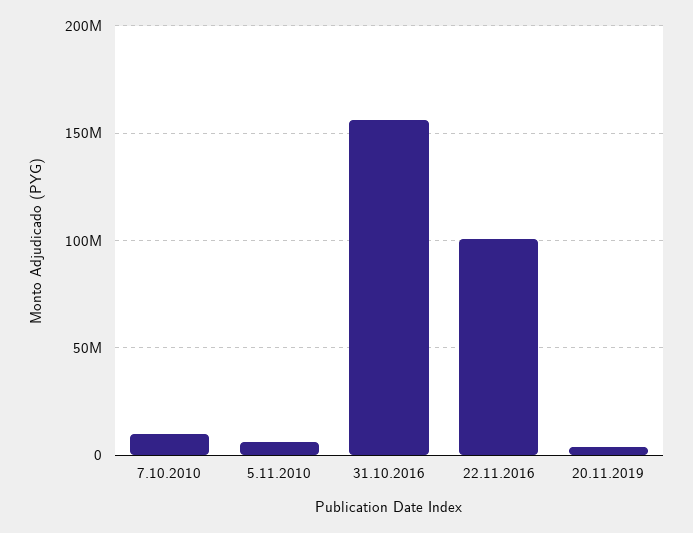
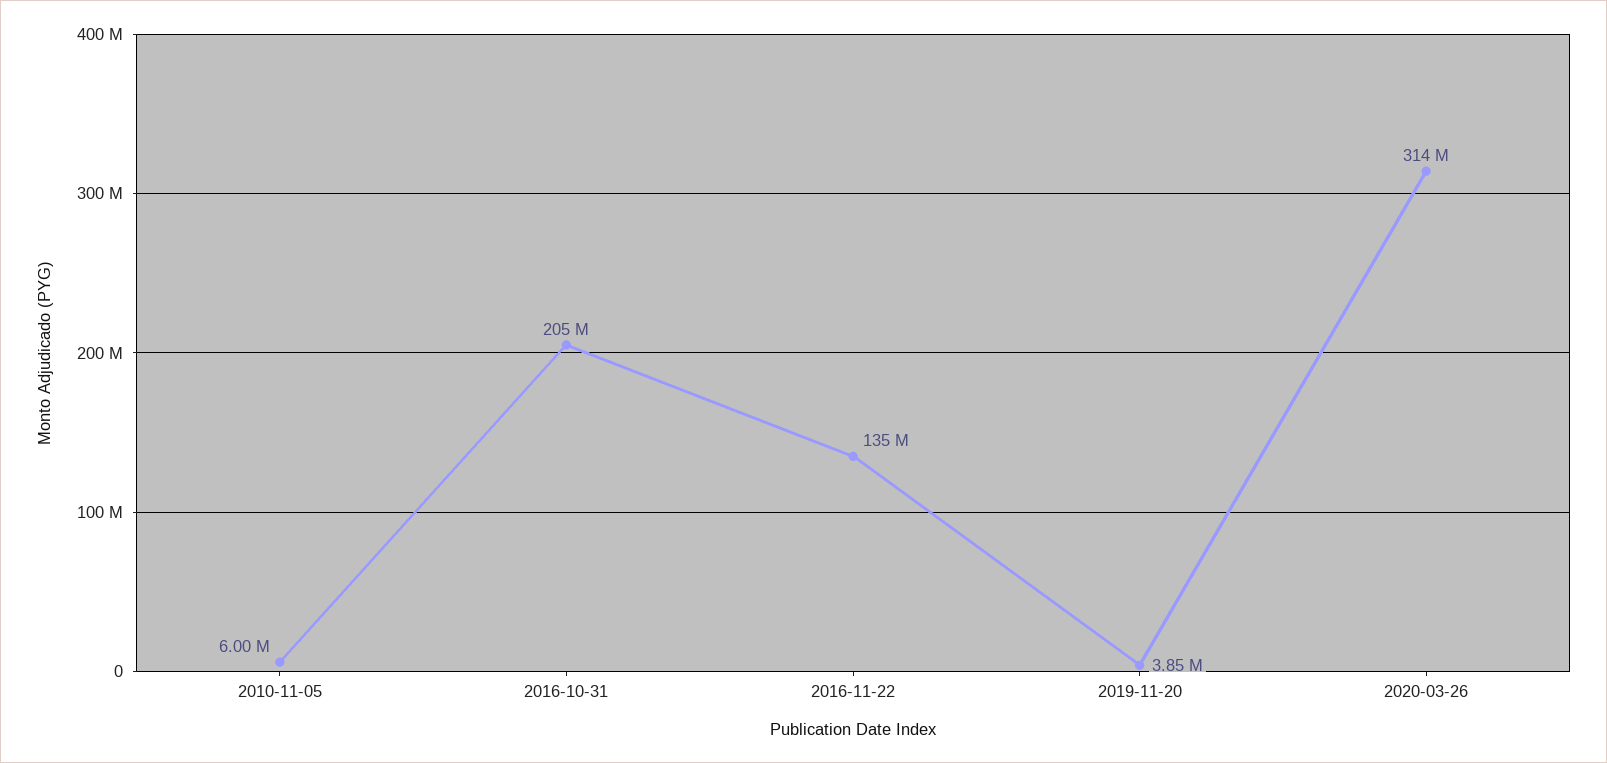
7.10.2010: 10000000 -> none
31.10.2016: 155000000 -> 205000000
22.11.2016: 100000000 -> 135000000
2020-03-26: none -> 314000000

